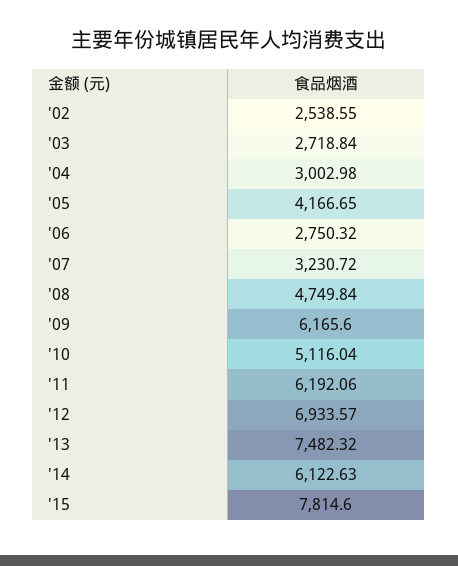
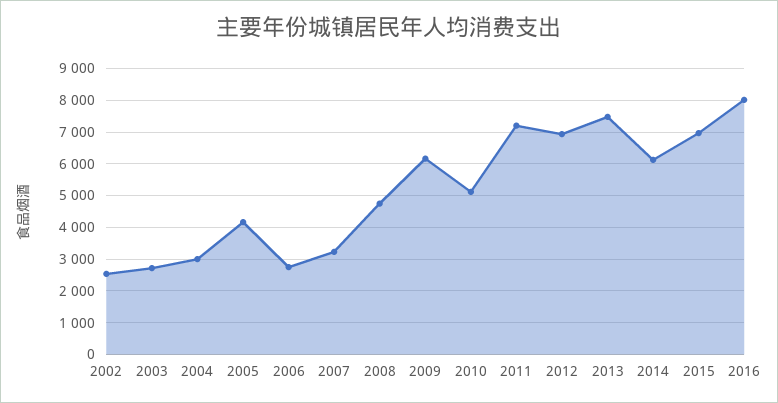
'11: 6192.06 -> 7200
'15: 7814.6 -> 7000
2016: none -> 8000

